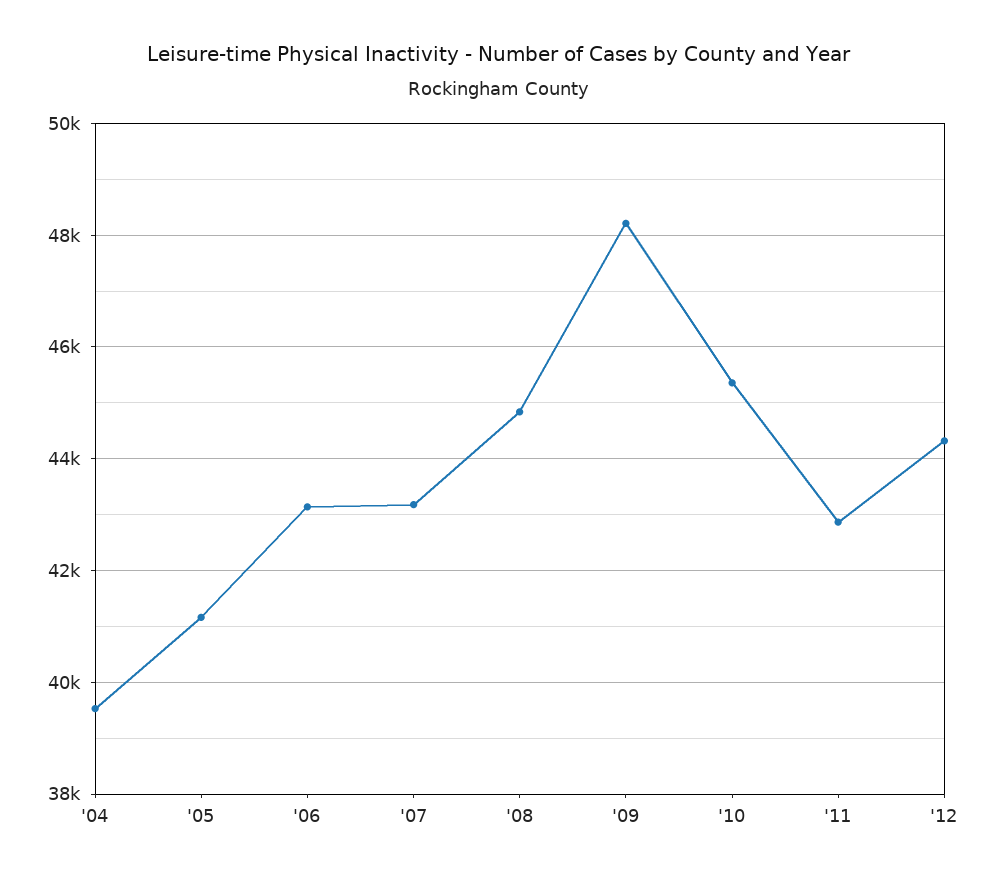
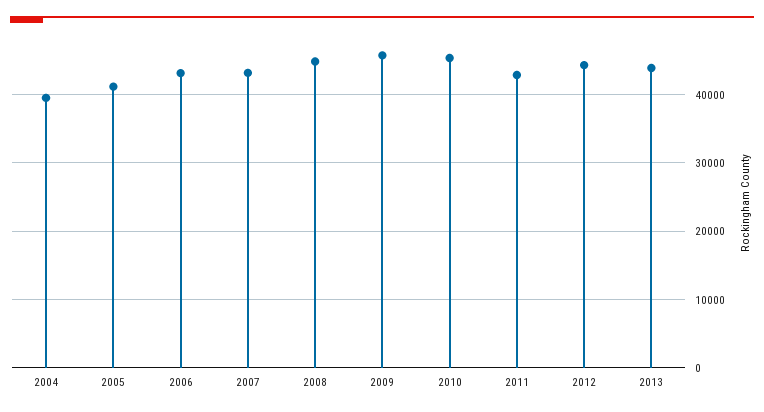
'09: 48200 -> 46000
2013: none -> 44000

